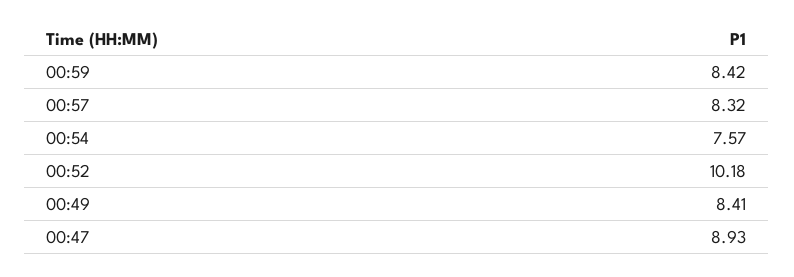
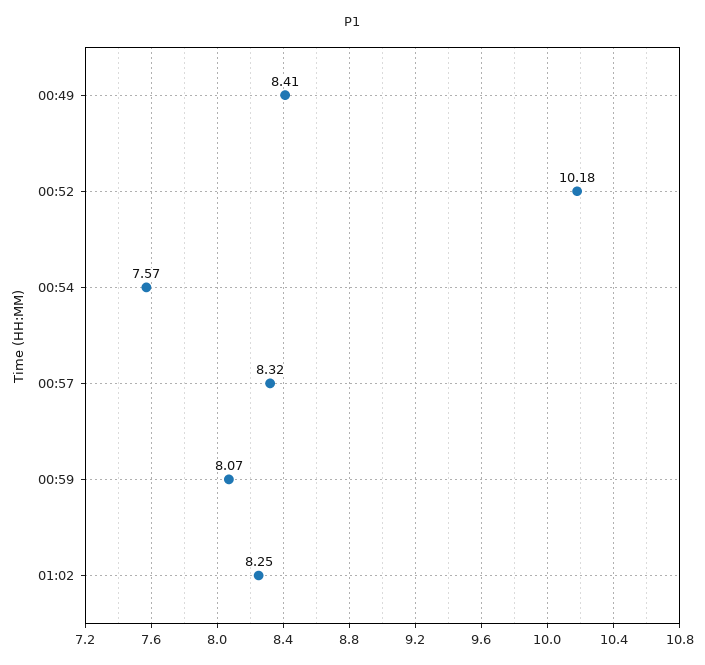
00:59: 8.42 -> 8.07
00:47: 8.93 -> none
01:02: none -> 8.25

